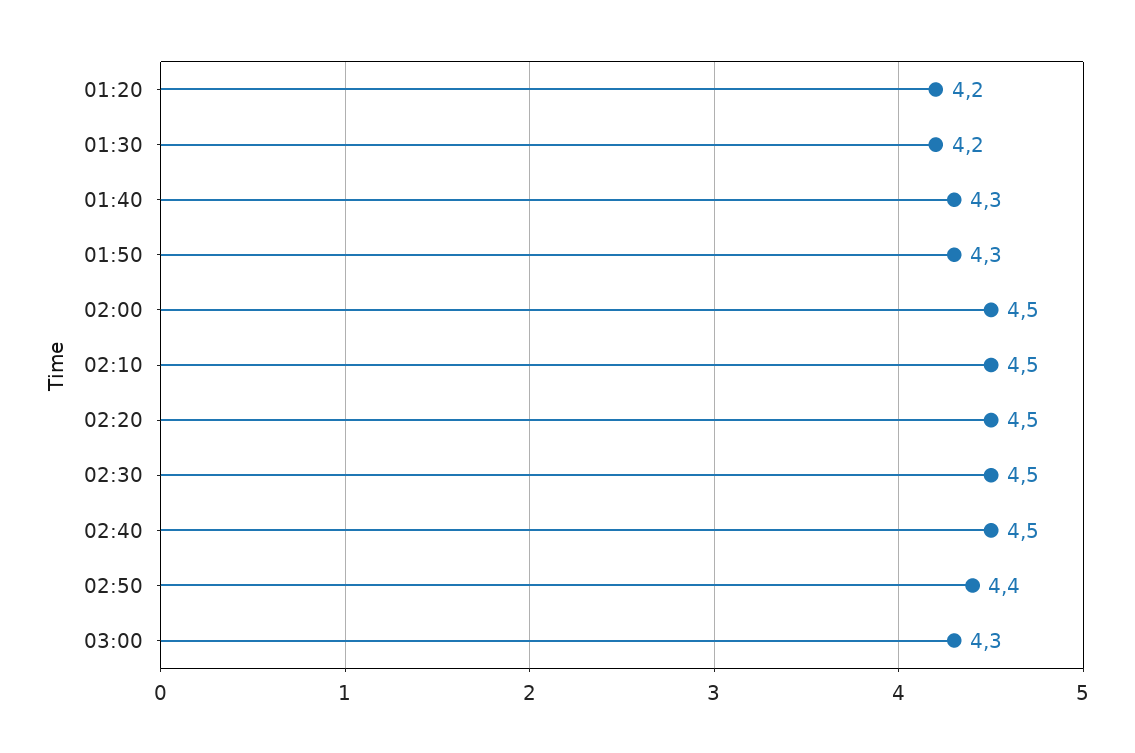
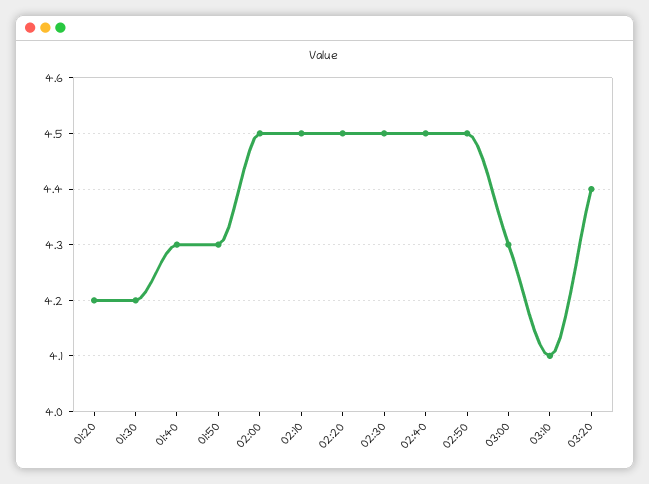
02:50: 4.4 -> 4.5
03:10: none -> 4.1
03:20: none -> 4.4

